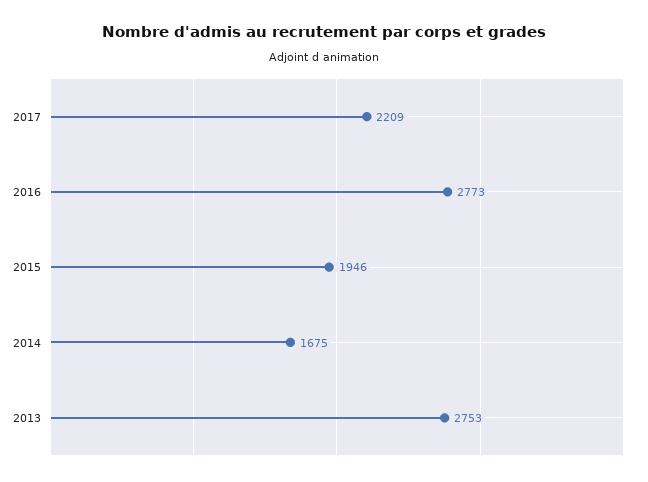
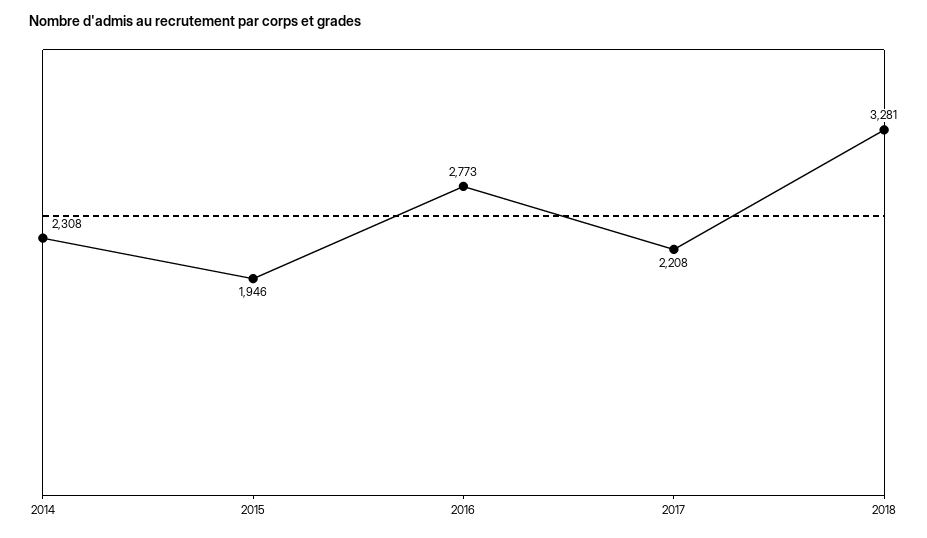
2017: 2209 -> 2208
2014: 1675 -> 2308
2013: 2753 -> none
2018: none -> 3281

